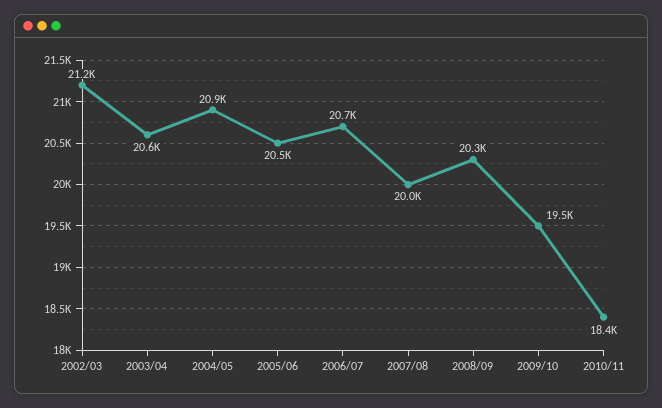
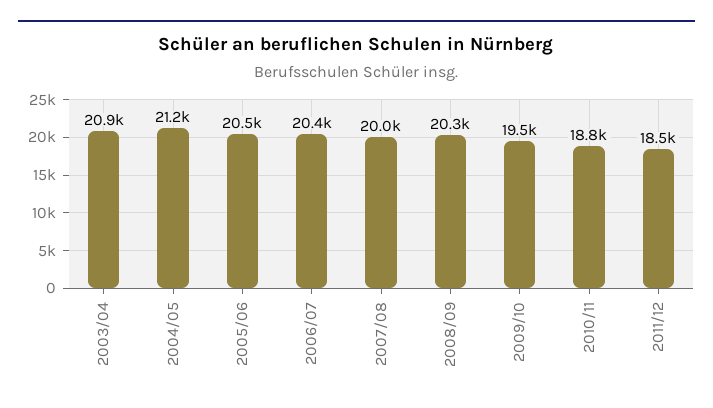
2002/03: 21200 -> none
2003/04: 20600 -> 20900
2004/05: 20900 -> 21200
2006/07: 20700 -> 20400
2010/11: 18400 -> 18800
2011/12: none -> 18500

